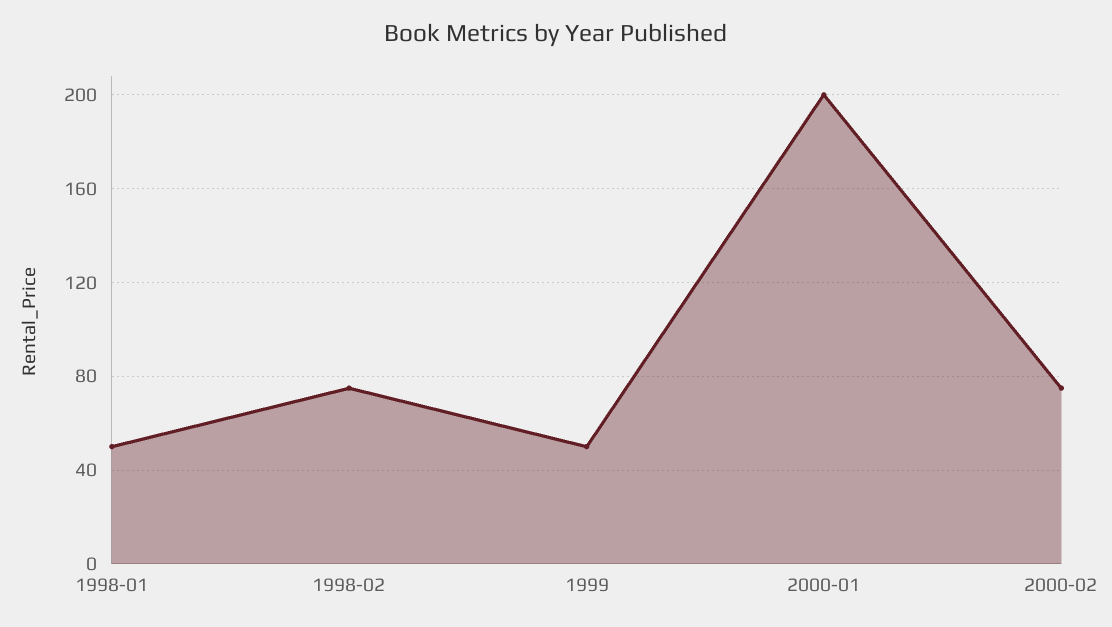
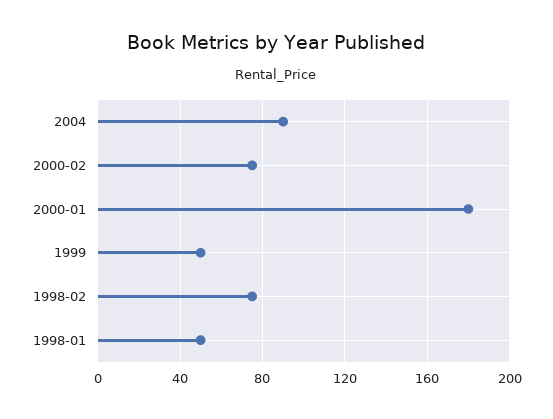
2000-01: 200 -> 180
2004: none -> 90

